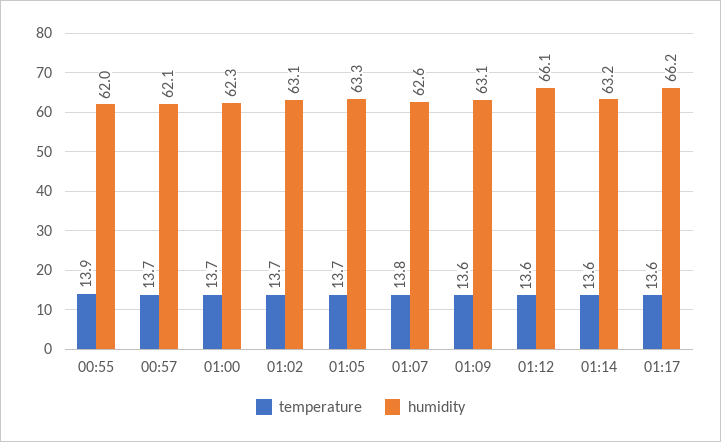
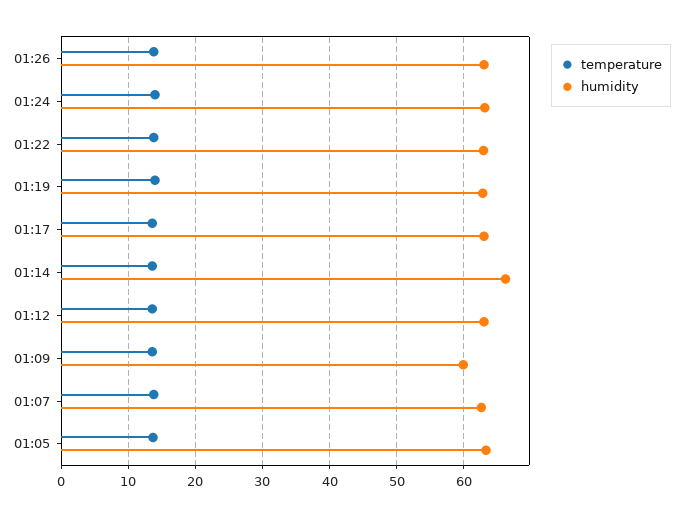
temperature, 00:55: 13.9 -> none
humidity, 00:55: 62 -> none
temperature, 00:57: 13.7 -> none
humidity, 00:57: 62.1 -> none
temperature, 01:00: 13.7 -> none
humidity, 01:00: 62.3 -> none
temperature, 01:02: 13.7 -> none
humidity, 01:02: 63.1 -> none
humidity, 01:09: 63.1 -> 60
humidity, 01:12: 66.1 -> 63
humidity, 01:14: 63.2 -> 66
humidity, 01:17: 66.2 -> 63
temperature, 01:26: none -> 14
humidity, 01:26: none -> 63
temperature, 01:24: none -> 14
humidity, 01:24: none -> 63
temperature, 01:22: none -> 14
humidity, 01:22: none -> 63
temperature, 01:19: none -> 14
humidity, 01:19: none -> 63

